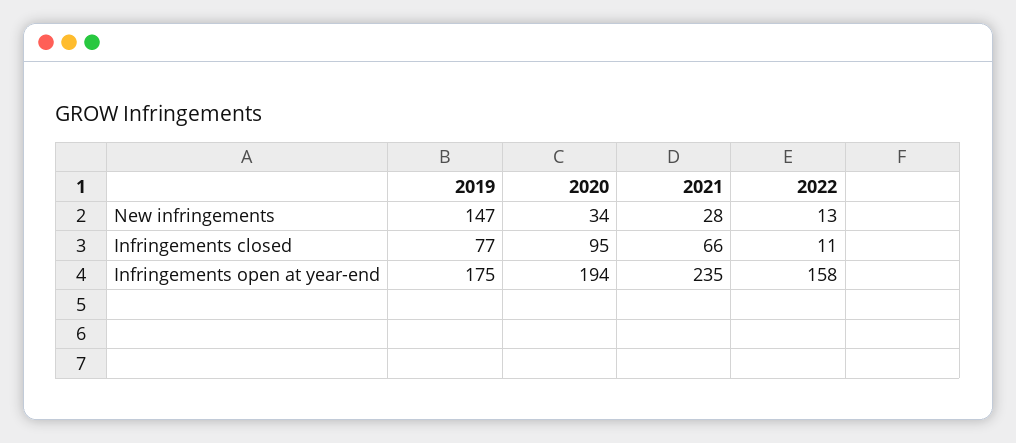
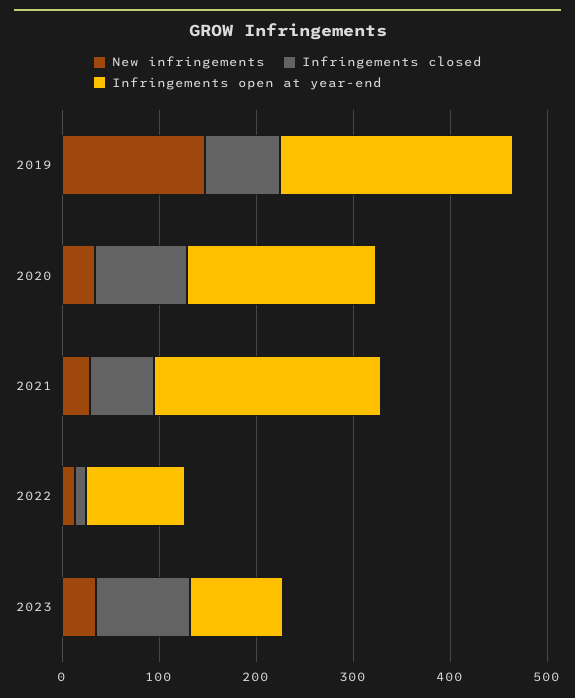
Infringements open at year-end, 2019: 175 -> 240
Infringements open at year-end, 2022: 158 -> 100
New infringements, 2023: none -> 40
Infringements closed, 2023: none -> 100
Infringements open at year-end, 2023: none -> 100

